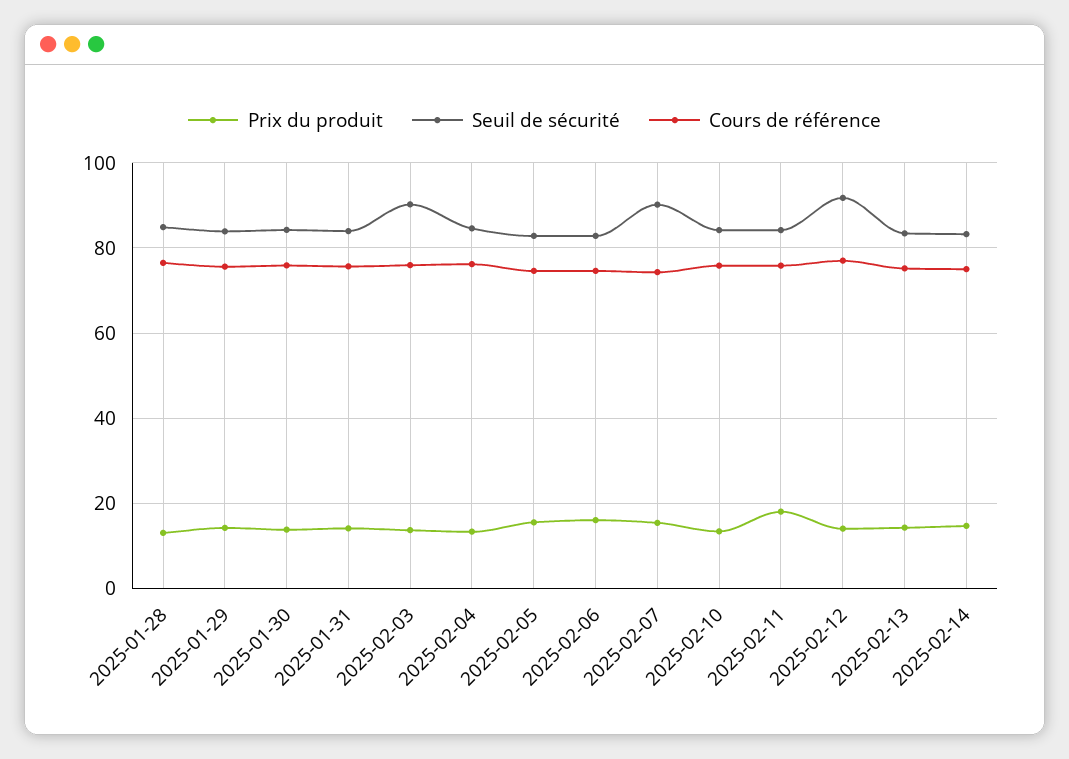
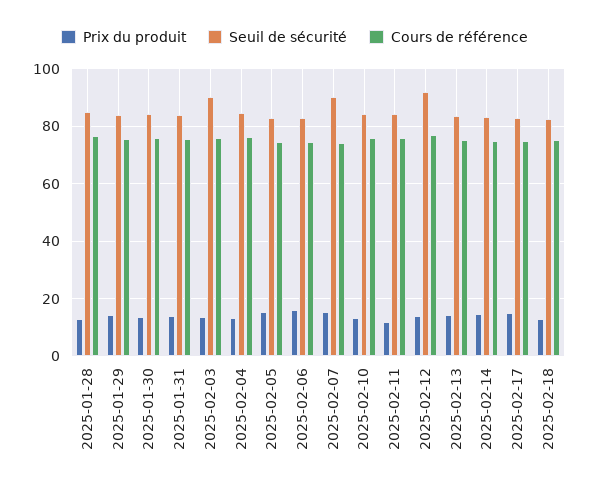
Prix du produit, 2025-02-11: 18 -> 12.5
Prix du produit, 2025-02-17: none -> 15
Seuil de sécurité, 2025-02-17: none -> 82.5
Cours de référence, 2025-02-17: none -> 75
Prix du produit, 2025-02-18: none -> 12.5
Seuil de sécurité, 2025-02-18: none -> 82.5
Cours de référence, 2025-02-18: none -> 75

